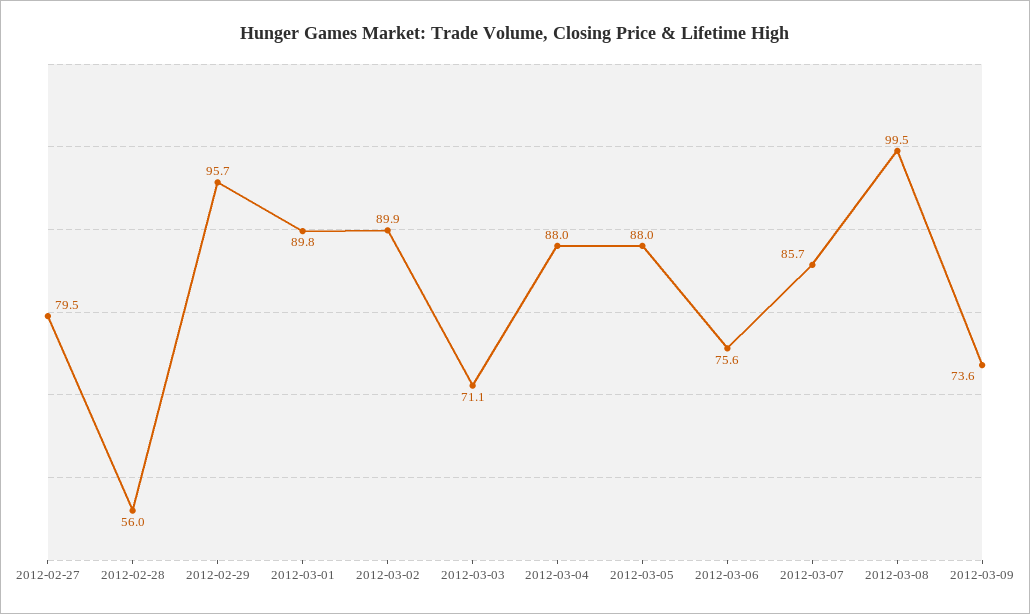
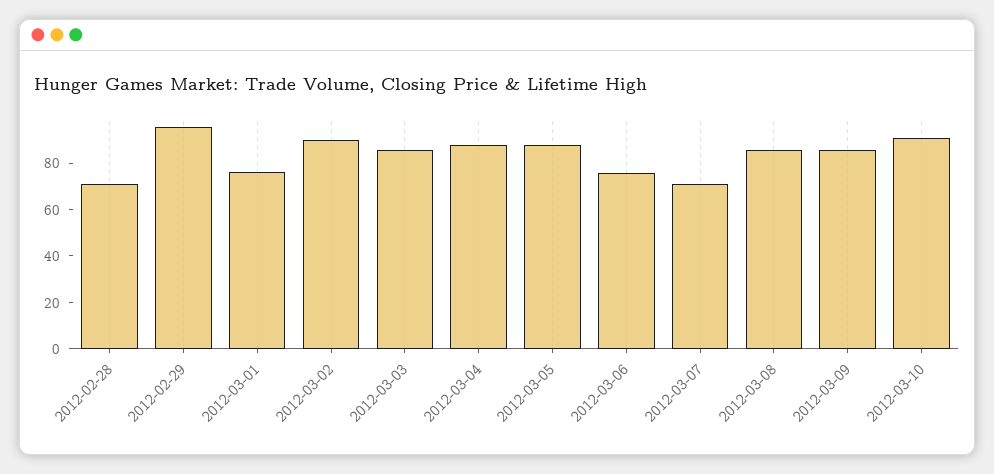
2012-02-27: 79.5 -> none
2012-02-28: 56 -> 70
2012-03-01: 89.8 -> 75
2012-03-03: 71.1 -> 85
2012-03-07: 85.7 -> 70
2012-03-08: 99.5 -> 85
2012-03-09: 73.6 -> 85
2012-03-10: none -> 90

